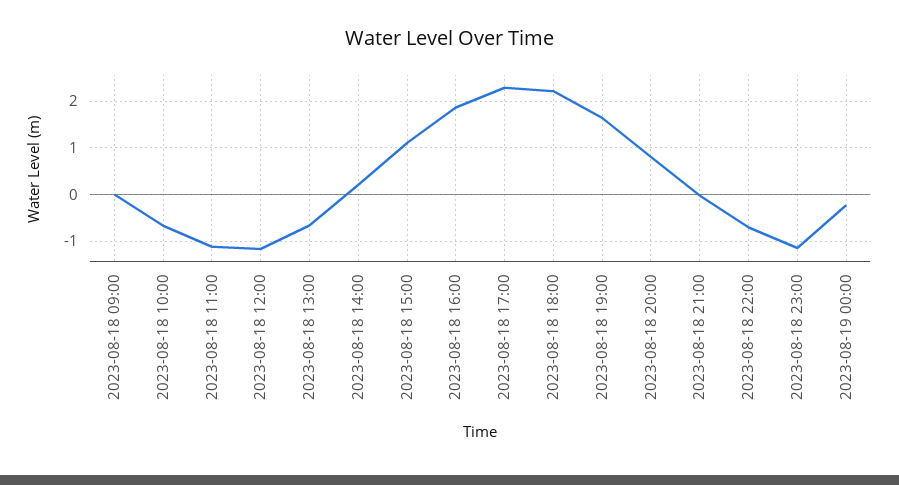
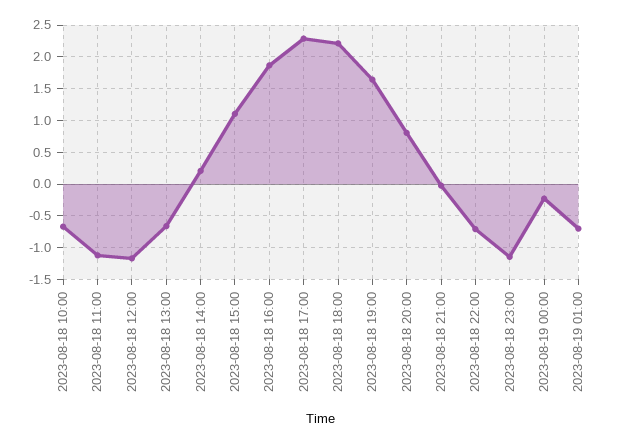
2023-08-18 09:00: 0 -> none
2023-08-19 01:00: none -> -0.7

